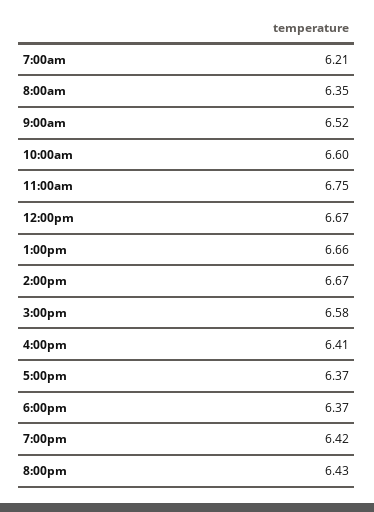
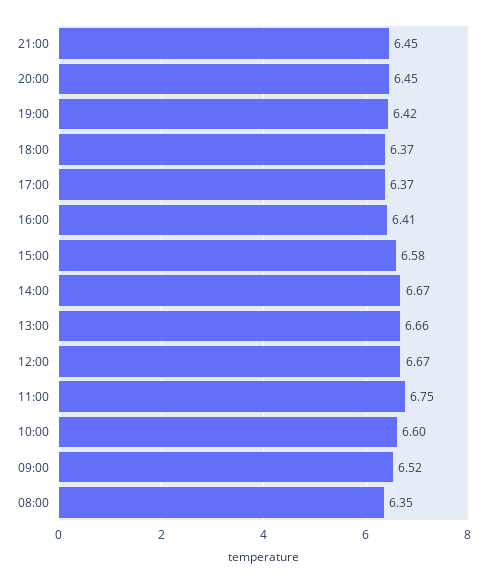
7:00am: 6.21 -> none
8:00pm: 6.43 -> 6.45
21:00: none -> 6.45

